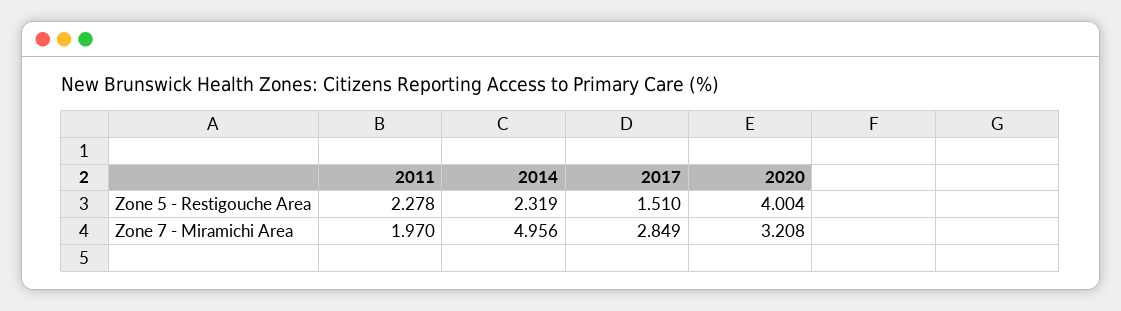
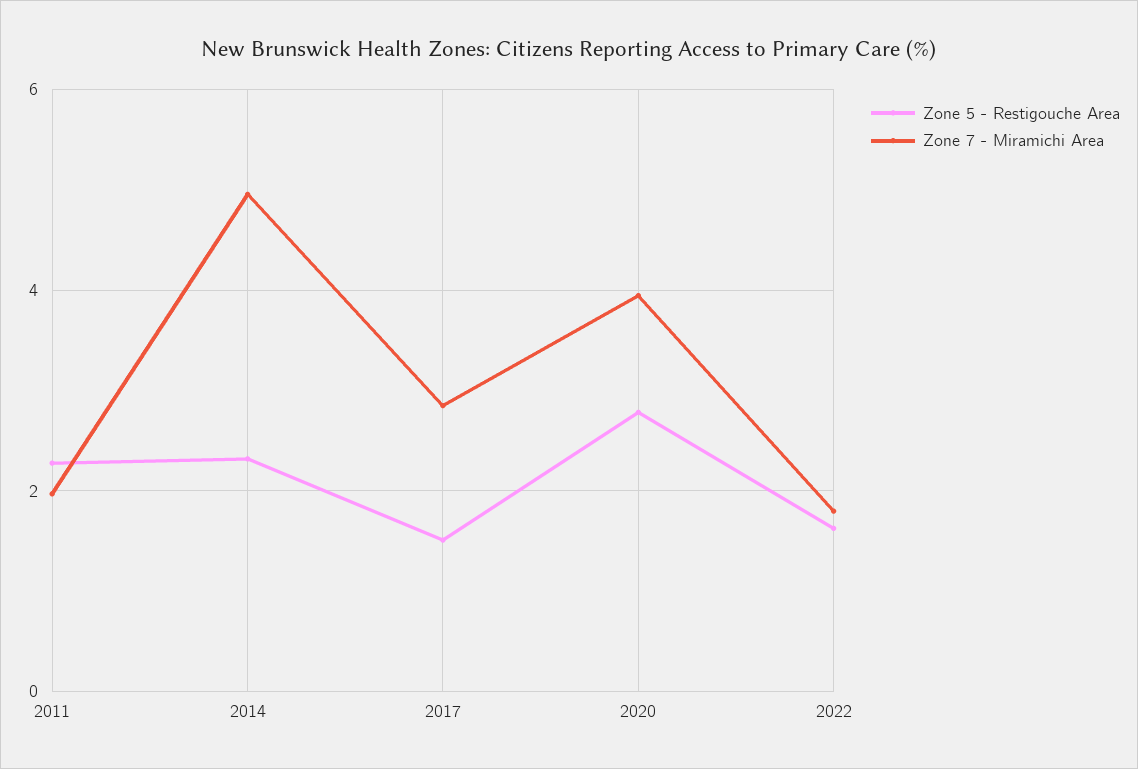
Zone 5 - Restigouche Area, 2020: 4.004 -> 2.8
Zone 7 - Miramichi Area, 2020: 3.208 -> 4
Zone 5 - Restigouche Area, 2022: none -> 1.6
Zone 7 - Miramichi Area, 2022: none -> 1.8

